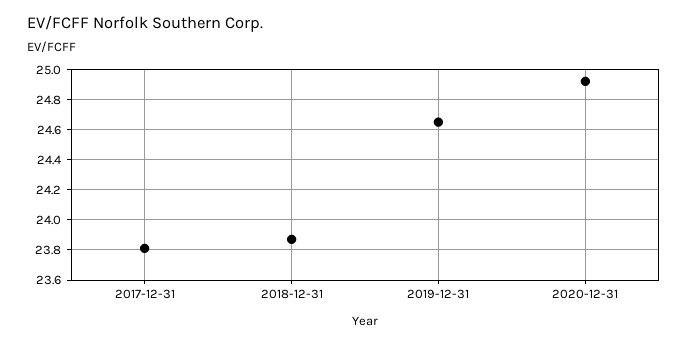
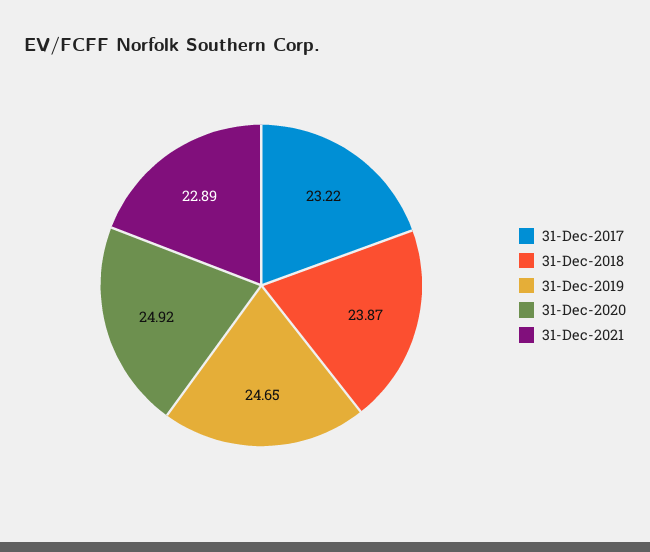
2017-12-31: 23.8 -> 23.22
31-Dec-2021: none -> 22.89

